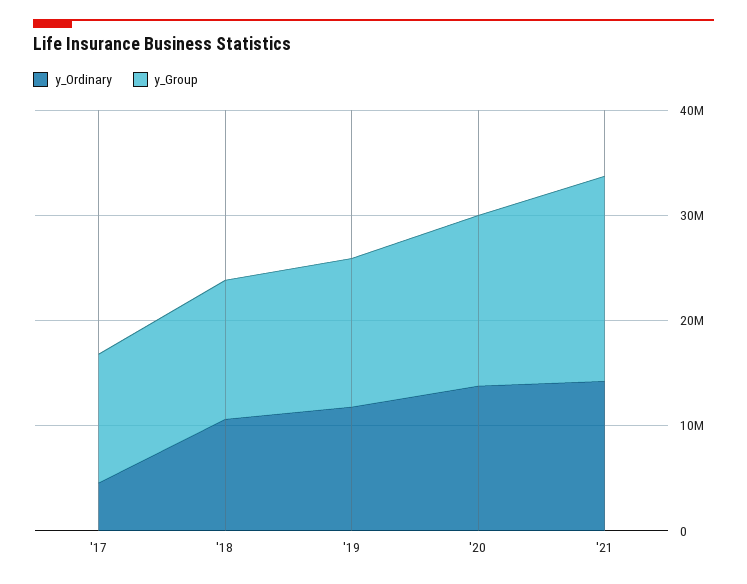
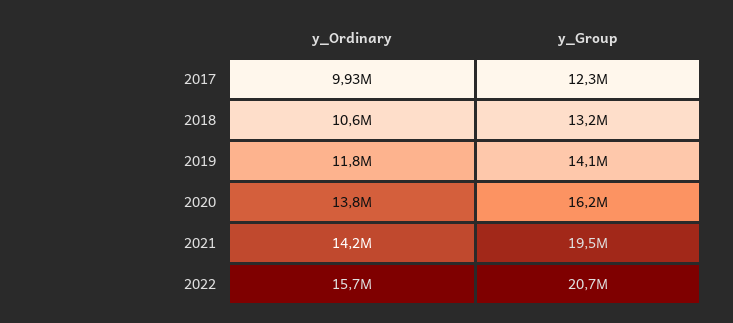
y_Ordinary, '17: 4000000 -> 9930000
y_Ordinary, 2022: none -> 15700000
y_Group, 2022: none -> 20700000

